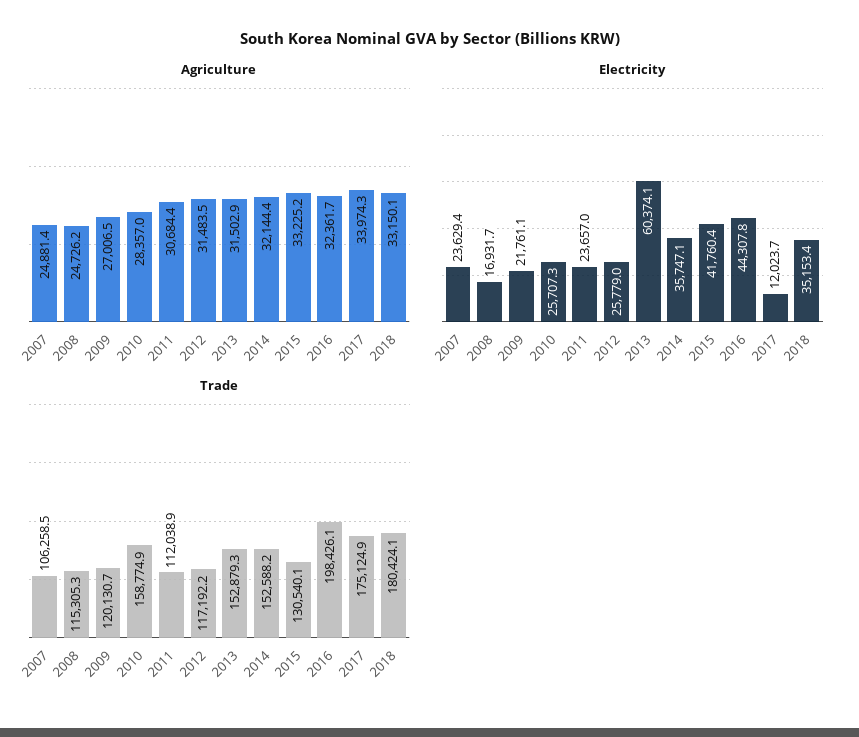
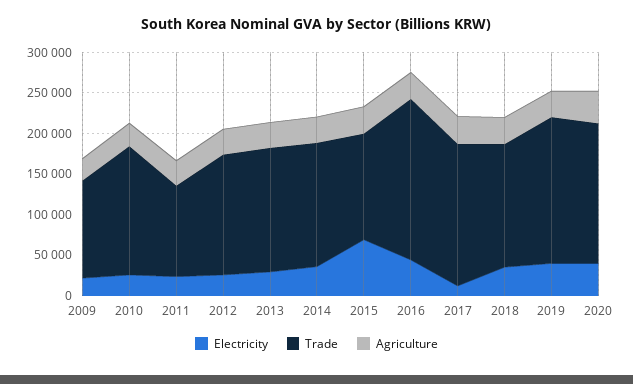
Agriculture, 2007: 24881.4 -> none
Agriculture, 2008: 24726.2 -> none
Electricity, 2007: 23629.4 -> none
Electricity, 2008: 16931.7 -> none
Electricity, 2013: 60374.1 -> 30000
Electricity, 2015: 41760.4 -> 70000
Trade, 2007: 106258.5 -> none
Trade, 2008: 115305.3 -> none
Trade, 2012: 117192.2 -> 150000
Trade, 2018: 180424.1 -> 150000
Electricity, 2019: none -> 40000
Trade, 2019: none -> 180000
Agriculture, 2019: none -> 30000
Electricity, 2020: none -> 40000
Trade, 2020: none -> 170000
Agriculture, 2020: none -> 40000

